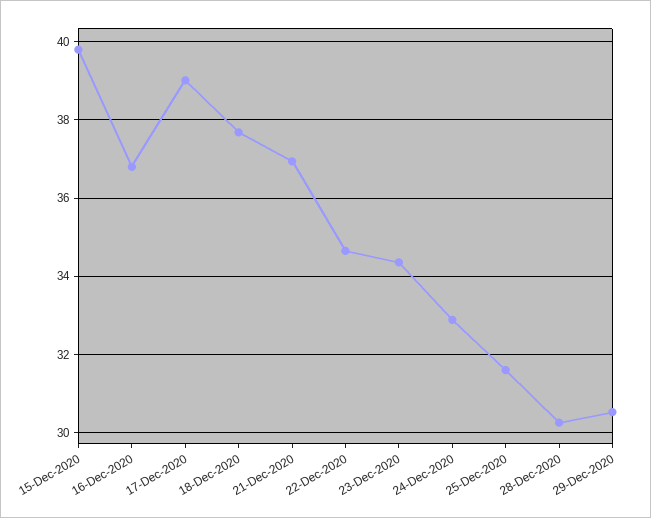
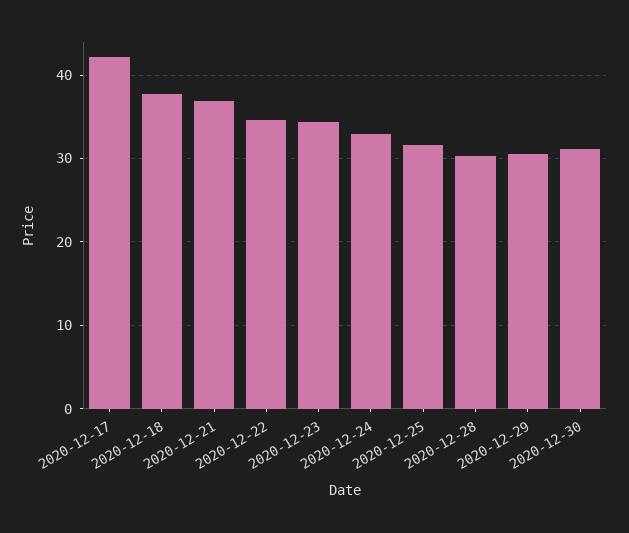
15-Dec-2020: 39.8 -> none
16-Dec-2020: 36.8 -> none
17-Dec-2020: 39 -> 42
2020-12-30: none -> 31

